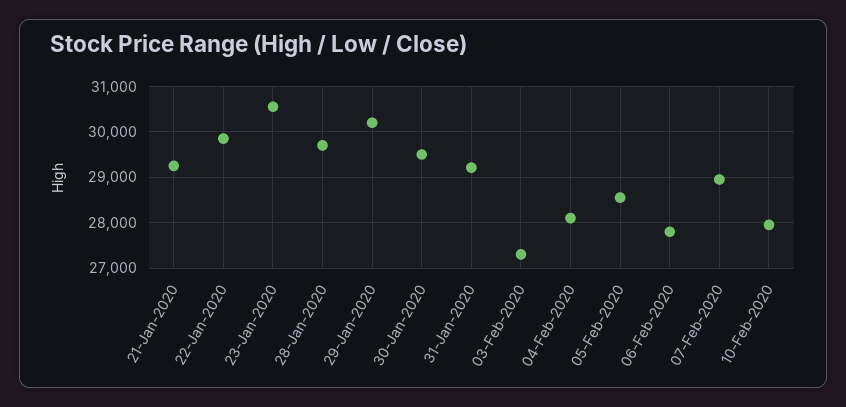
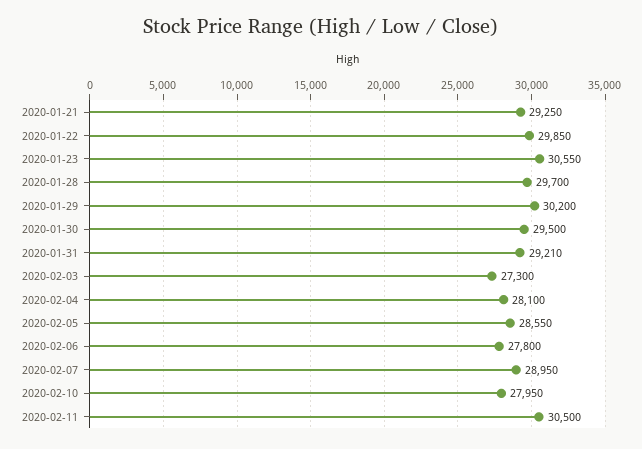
2020-02-11: none -> 30500

